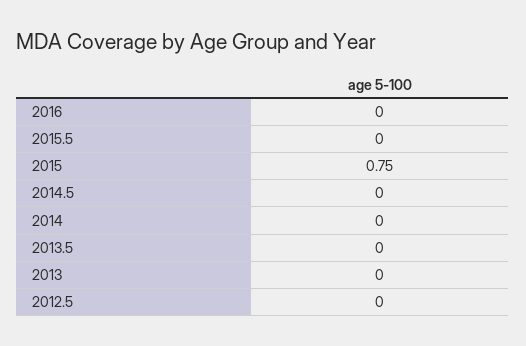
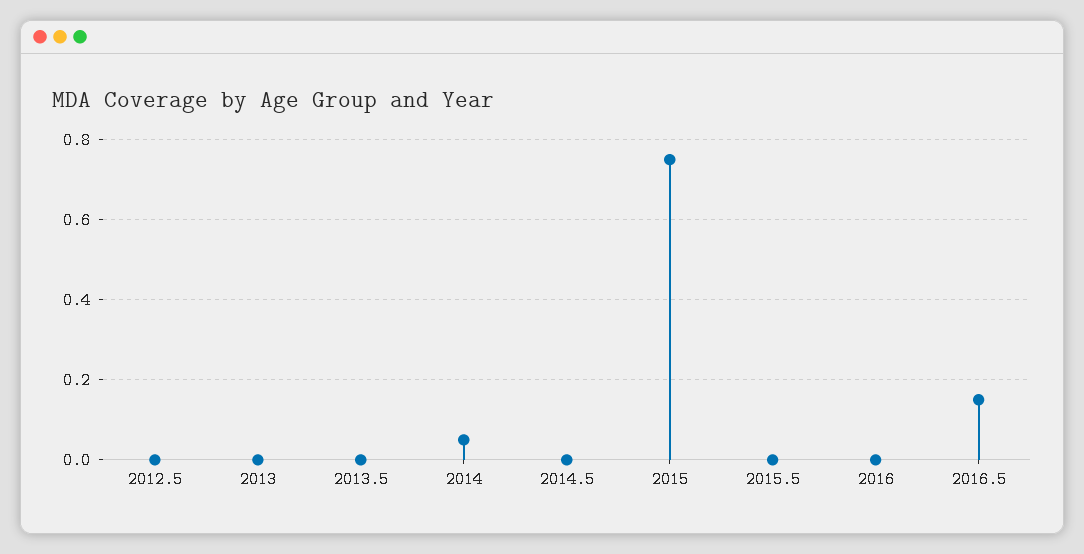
2014: 0 -> 0.05
2016.5: none -> 0.15

